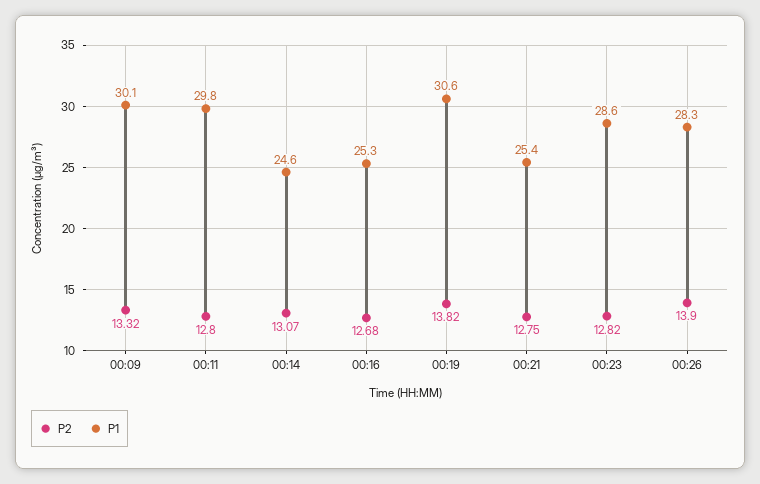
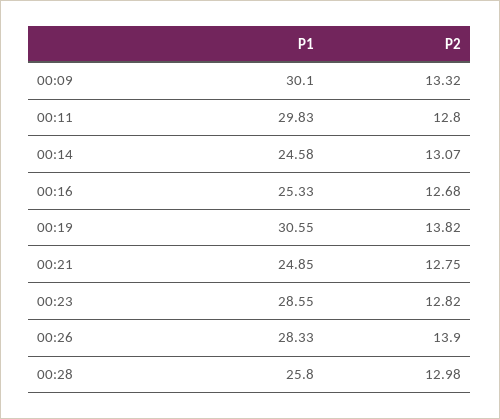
P1, 00:21: 25.4 -> 24.85
P1, 00:28: none -> 25.8
P2, 00:28: none -> 12.98

